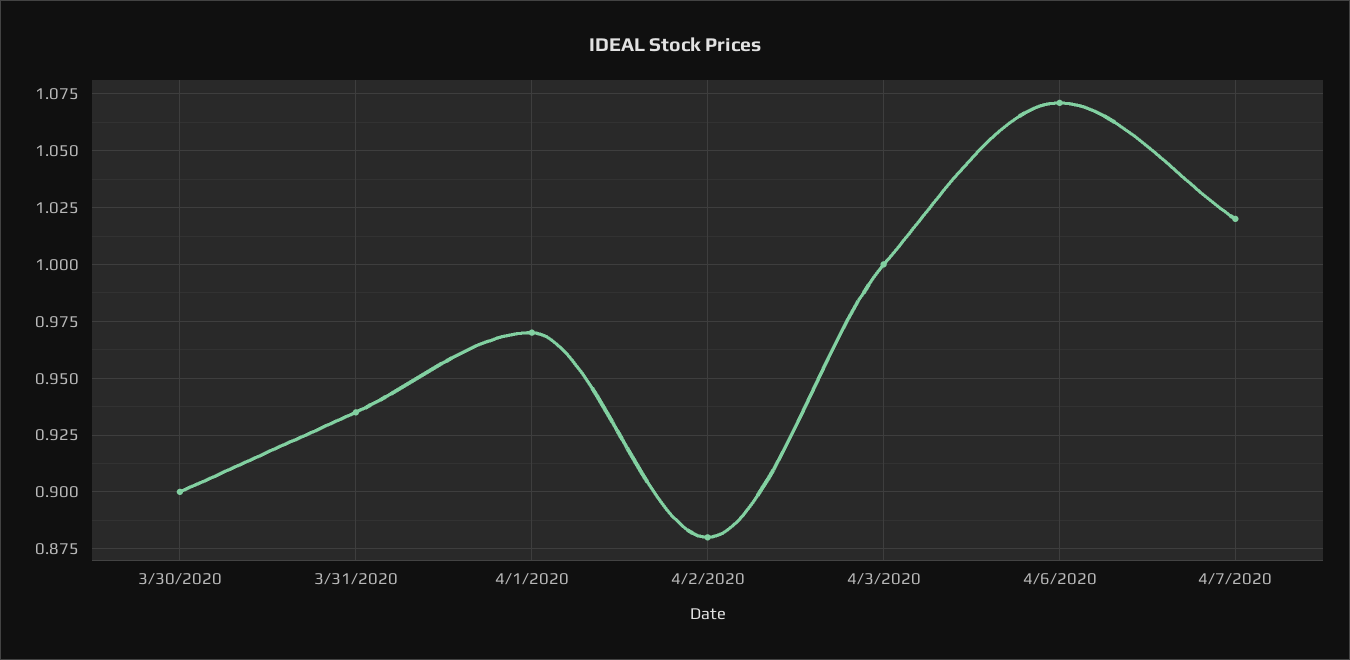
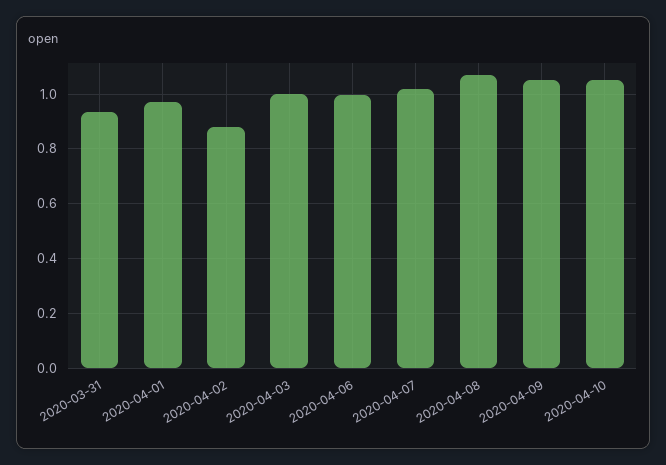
3/30/2020: 0.9 -> none
4/6/2020: 1.07 -> 1
2020-04-08: none -> 1.075
2020-04-09: none -> 1.05
2020-04-10: none -> 1.05

